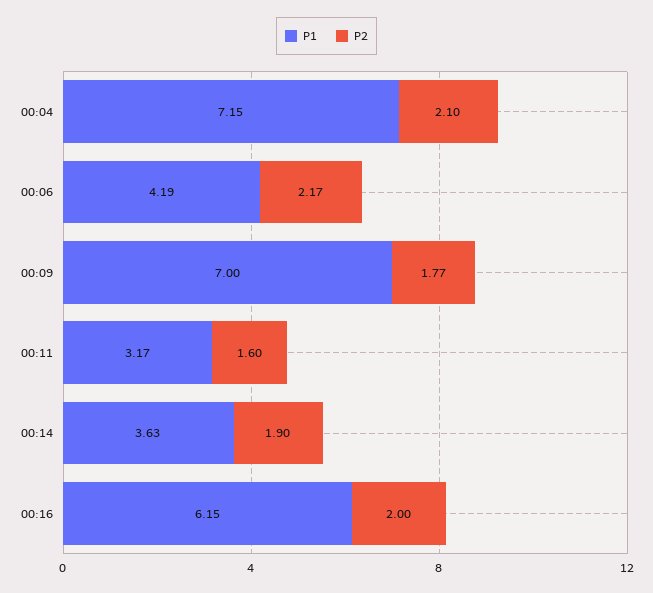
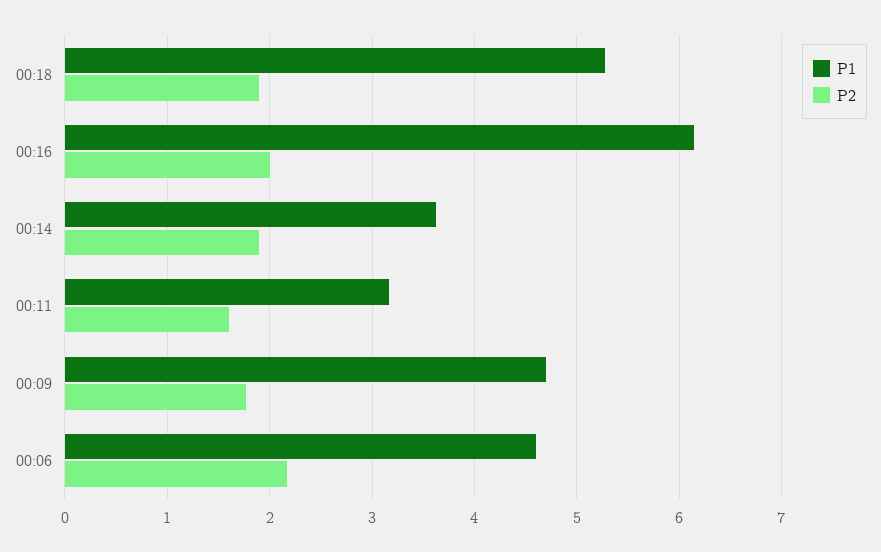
P1, 00:04: 7.15 -> none
P2, 00:04: 2.1 -> none
P1, 00:06: 4.19 -> 4.6
P1, 00:09: 7 -> 4.7
P1, 00:18: none -> 5.3
P2, 00:18: none -> 1.9

